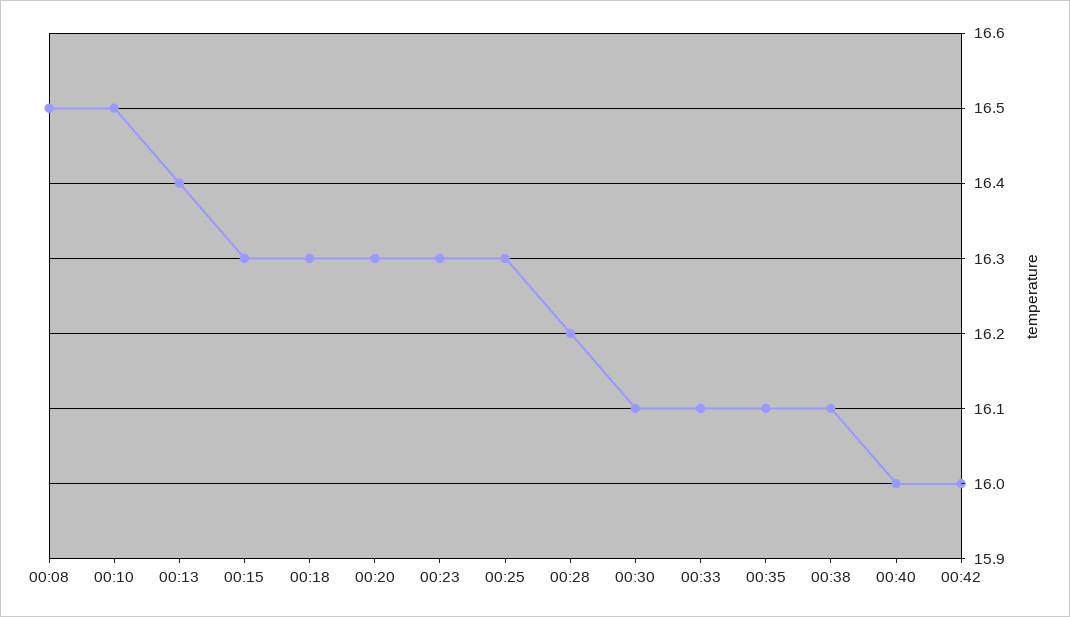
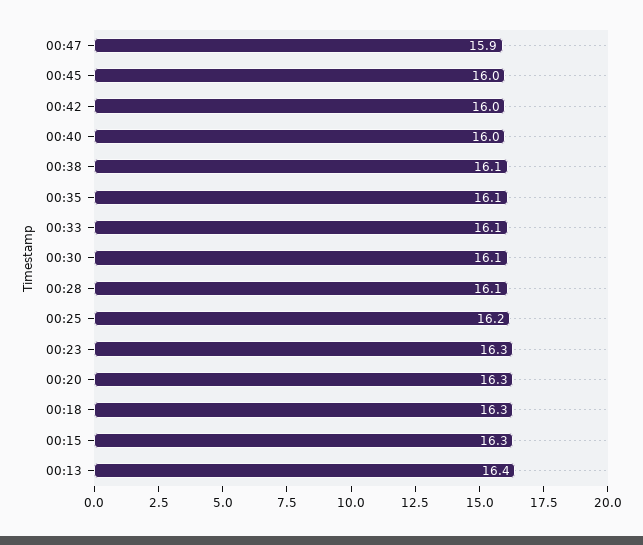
00:08: 16.5 -> none
00:10: 16.5 -> none
00:25: 16.3 -> 16.2
00:28: 16.2 -> 16.1
00:47: none -> 15.9
00:45: none -> 16

